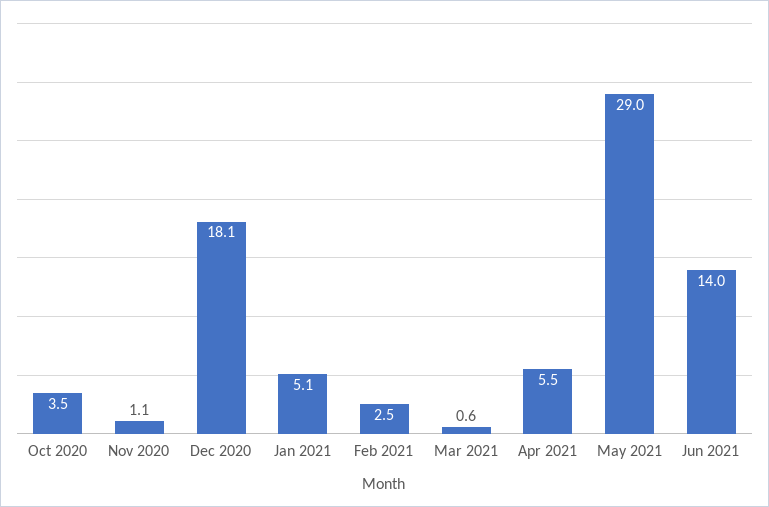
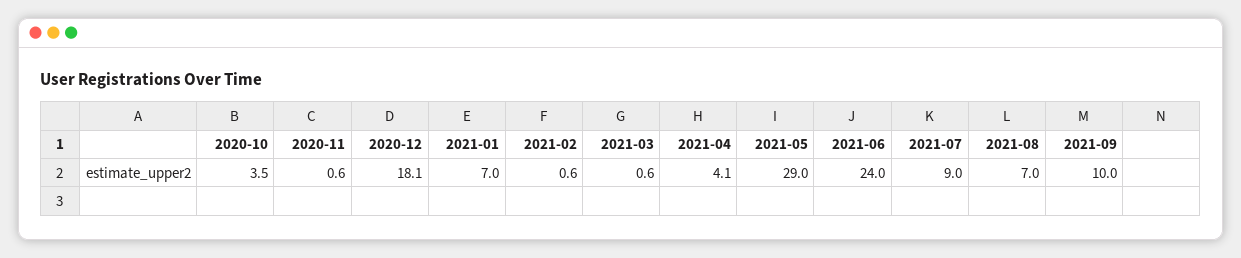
Nov 2020: 1.1 -> 0.6
Jan 2021: 5.1 -> 7
Feb 2021: 2.5 -> 0.6
Apr 2021: 5.5 -> 4.1
Jun 2021: 14 -> 24
2021-07: none -> 9
2021-08: none -> 7
2021-09: none -> 10

